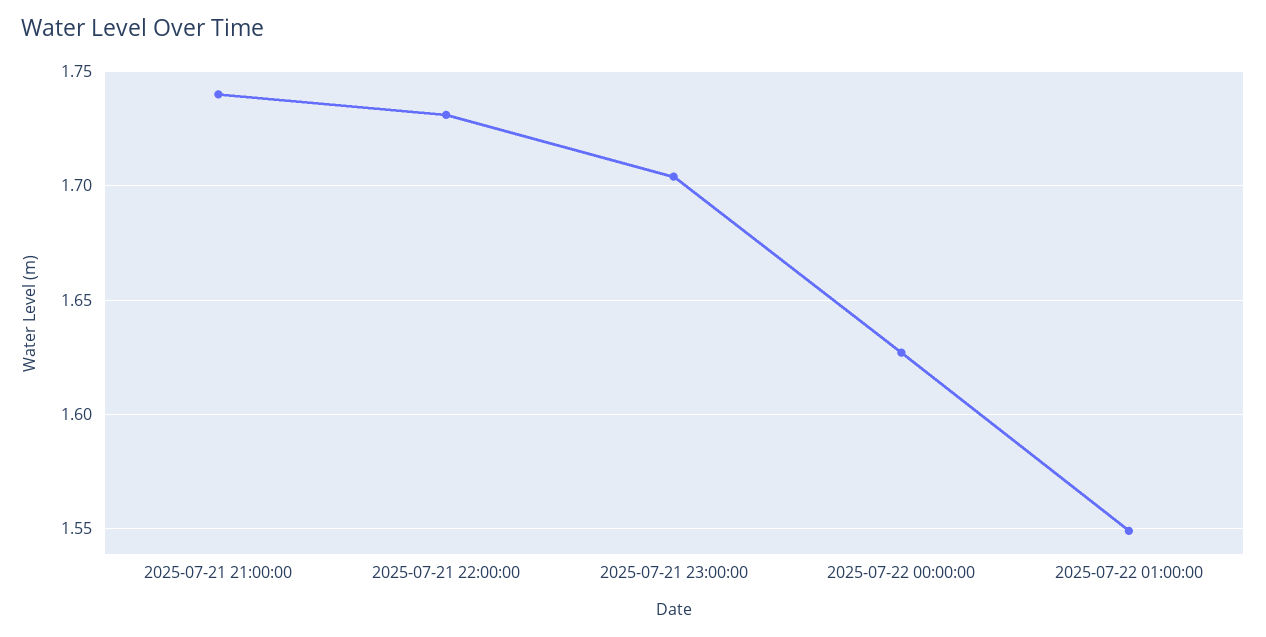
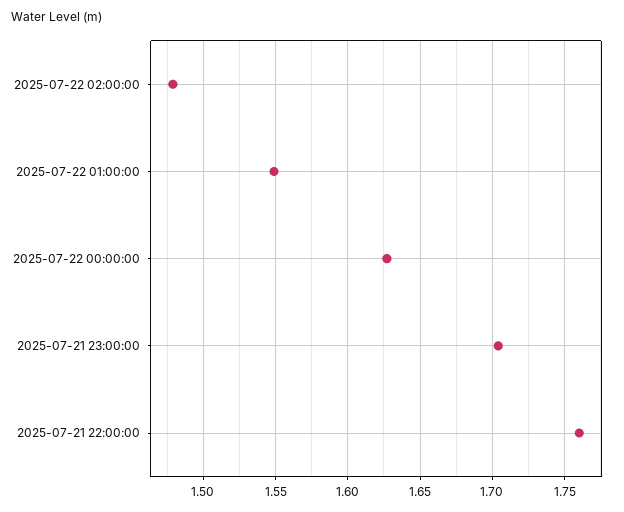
2025-07-21 21:00:00: 1.74 -> none
2025-07-21 22:00:00: 1.73 -> 1.76
2025-07-22 02:00:00: none -> 1.48

